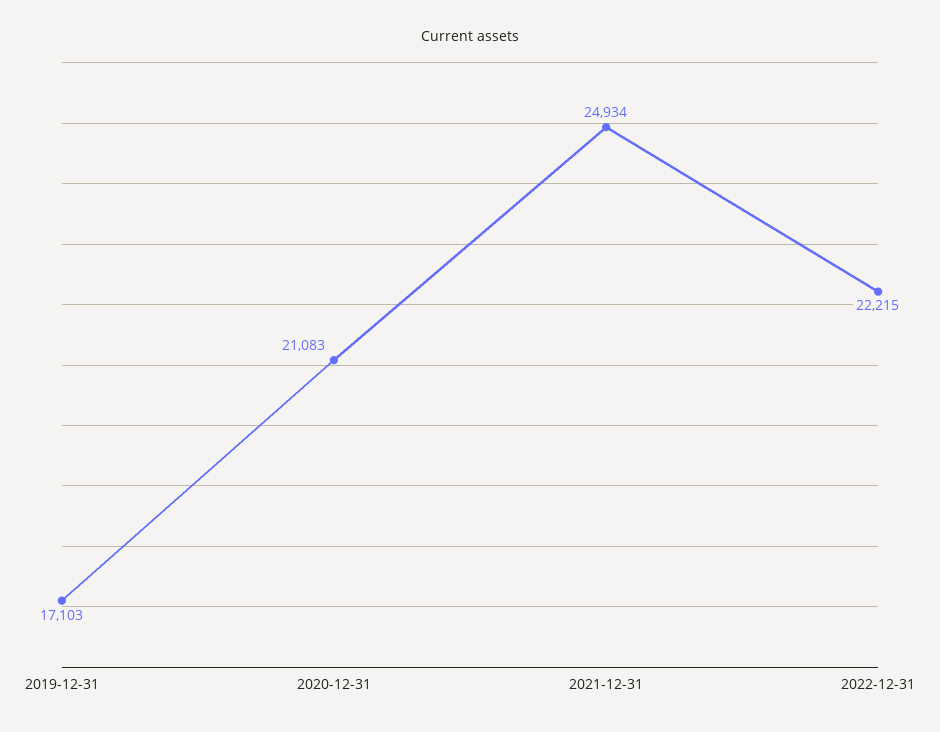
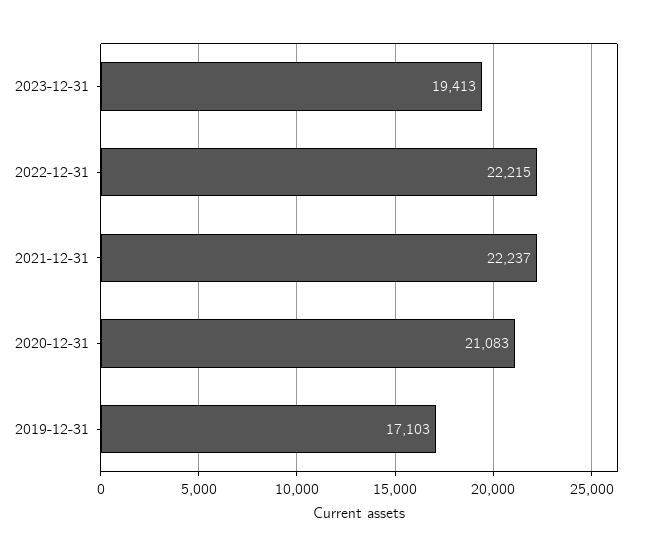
2021-12-31: 24934 -> 22237
2023-12-31: none -> 19413

